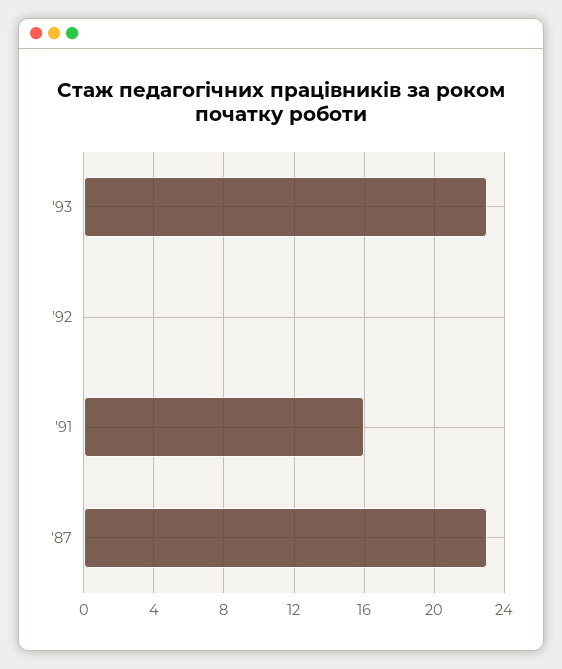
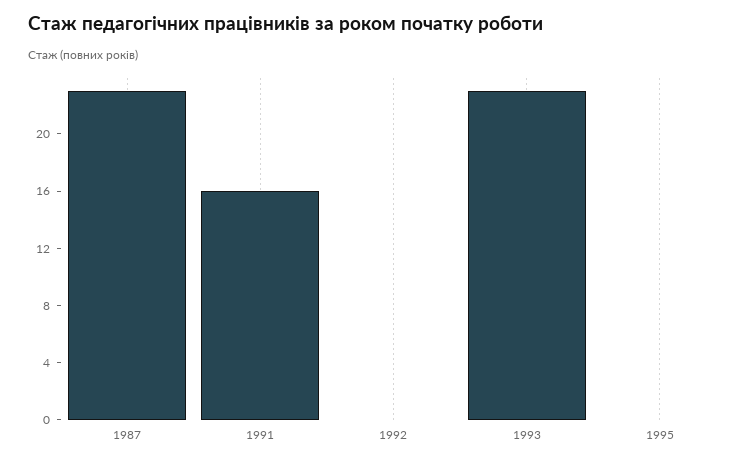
1995: none -> 0

